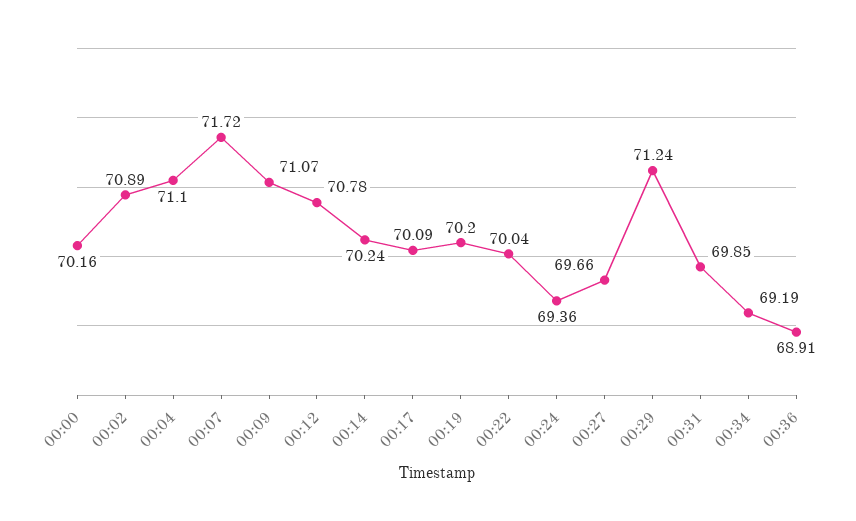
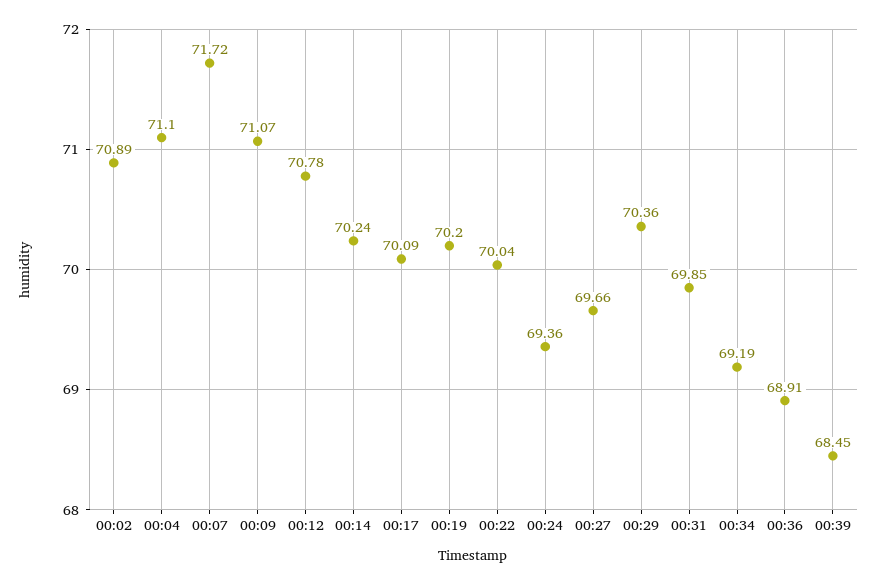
00:00: 70.16 -> none
00:29: 71.24 -> 70.36
00:39: none -> 68.45

